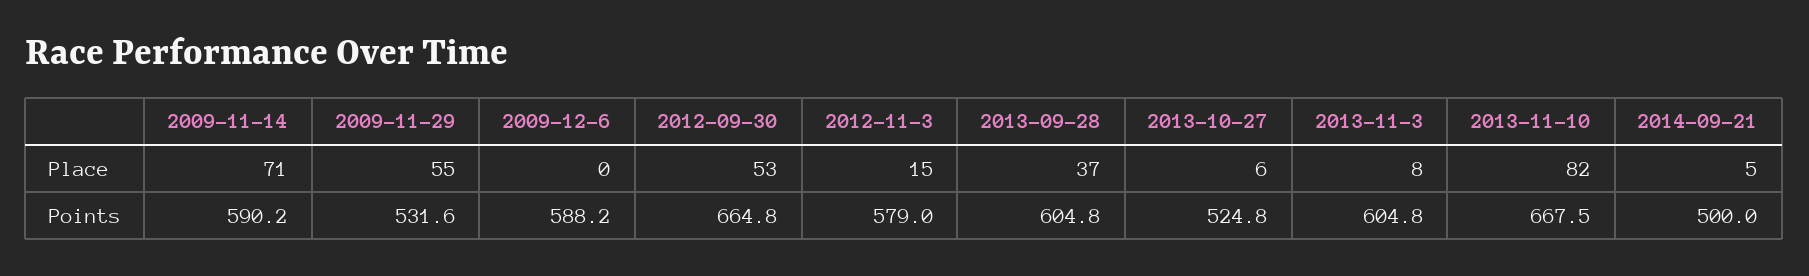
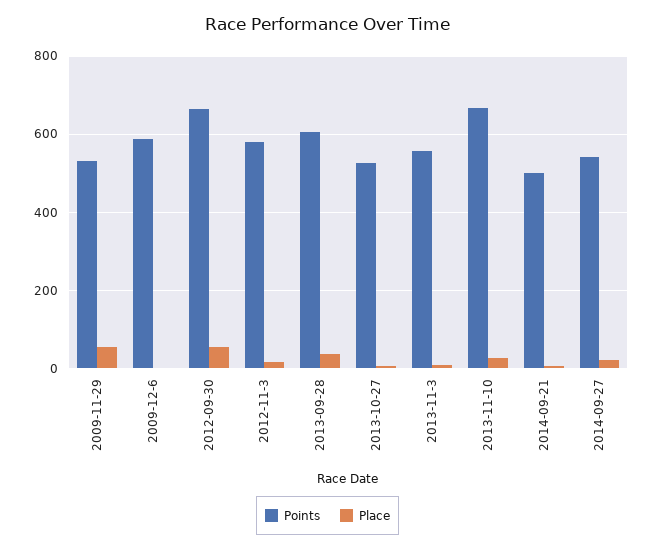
Place, 2009-11-14: 71 -> none
Place, 2013-11-10: 82 -> 20
Points, 2009-11-14: 590.2 -> none
Points, 2013-11-3: 604.8 -> 560
Points, 2014-09-27: none -> 540
Place, 2014-09-27: none -> 20

